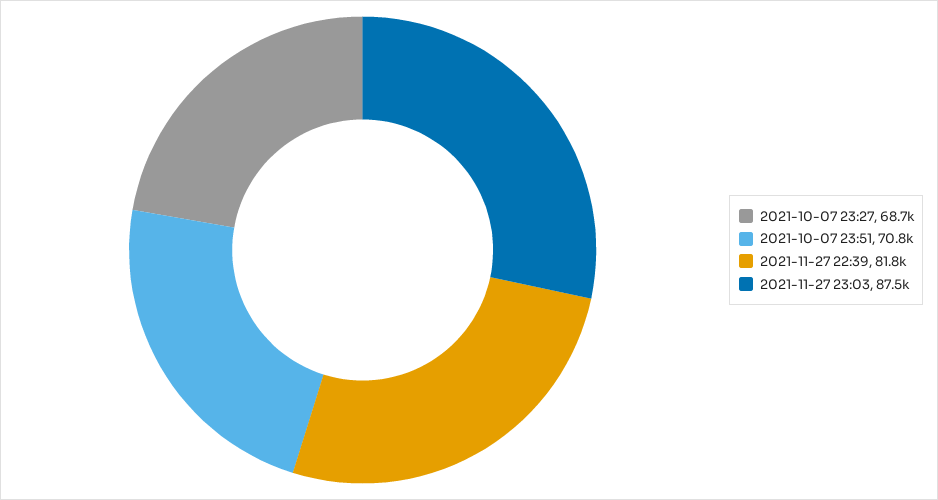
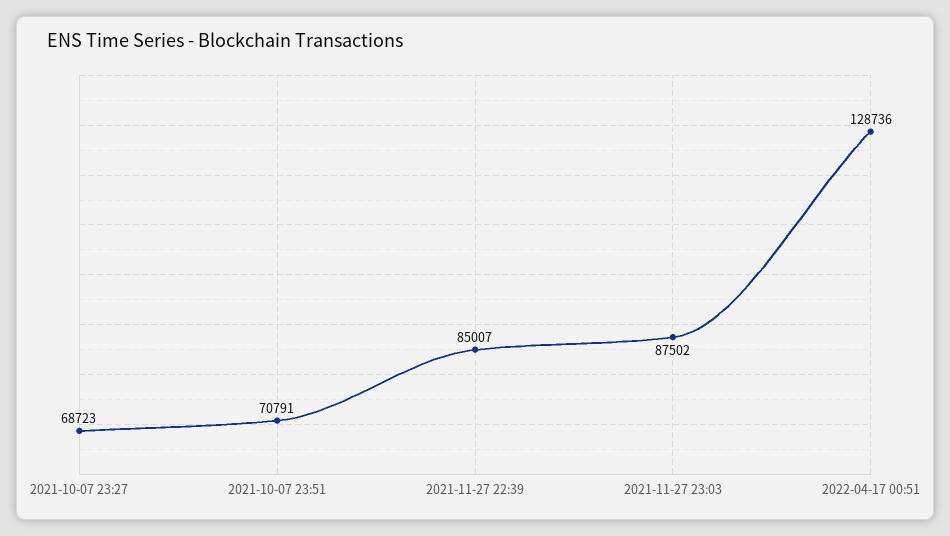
2021-11-27 22:39: 81800 -> 85007
2022-04-17 00:51: none -> 128736

